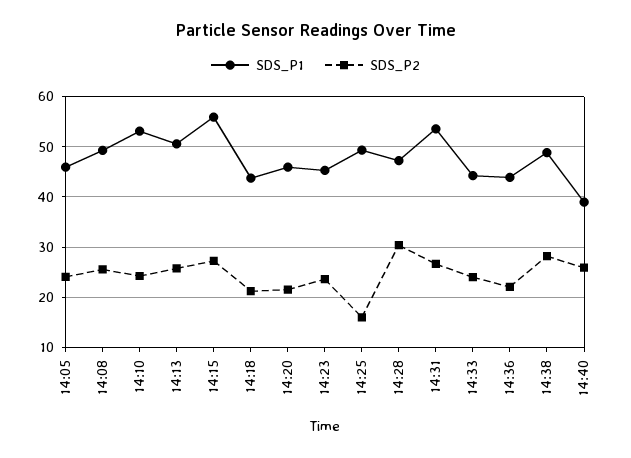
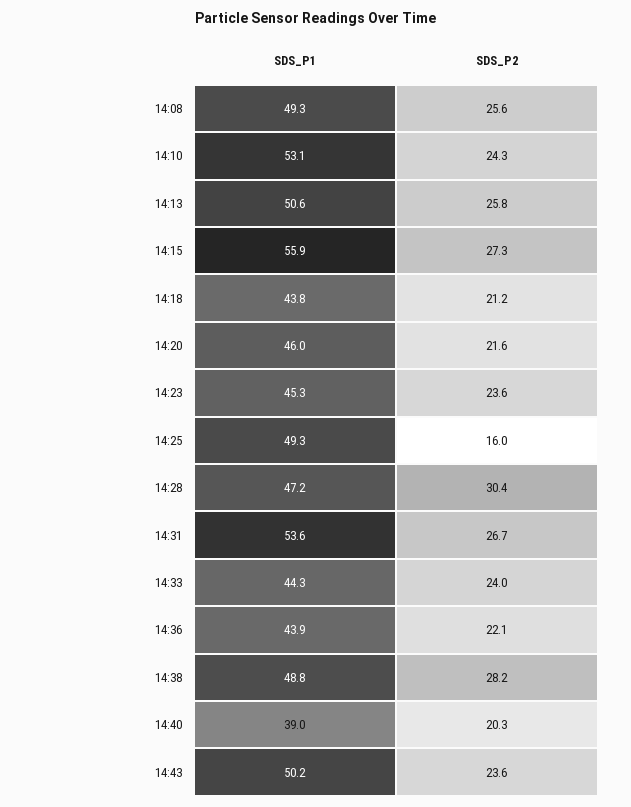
SDS_P1, 14:05: 46 -> none
SDS_P2, 14:05: 24 -> none
SDS_P2, 14:40: 26 -> 20.3
SDS_P1, 14:43: none -> 50.2
SDS_P2, 14:43: none -> 23.6

